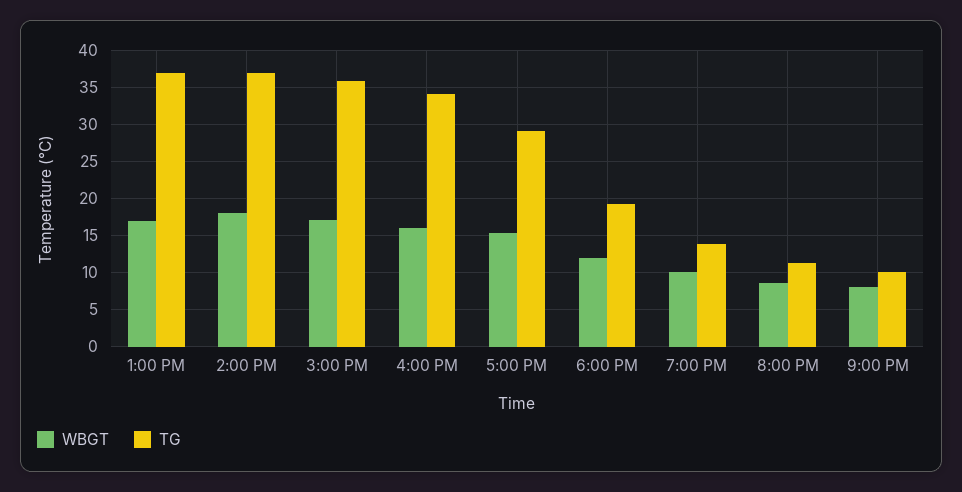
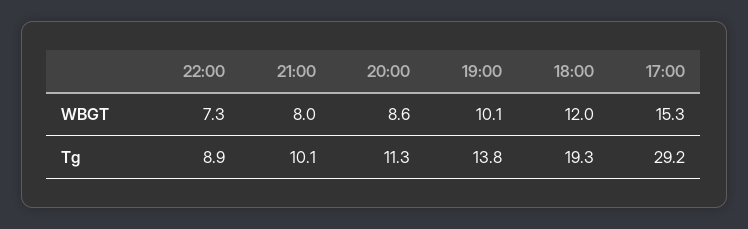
WBGT, 1:00 PM: 17 -> none
TG, 1:00 PM: 37 -> none
WBGT, 2:00 PM: 18 -> none
TG, 2:00 PM: 37 -> none
WBGT, 3:00 PM: 17 -> none
TG, 3:00 PM: 36 -> none
WBGT, 4:00 PM: 16 -> none
TG, 4:00 PM: 34 -> none
WBGT, 22:00: none -> 7.3
TG, 22:00: none -> 8.9

